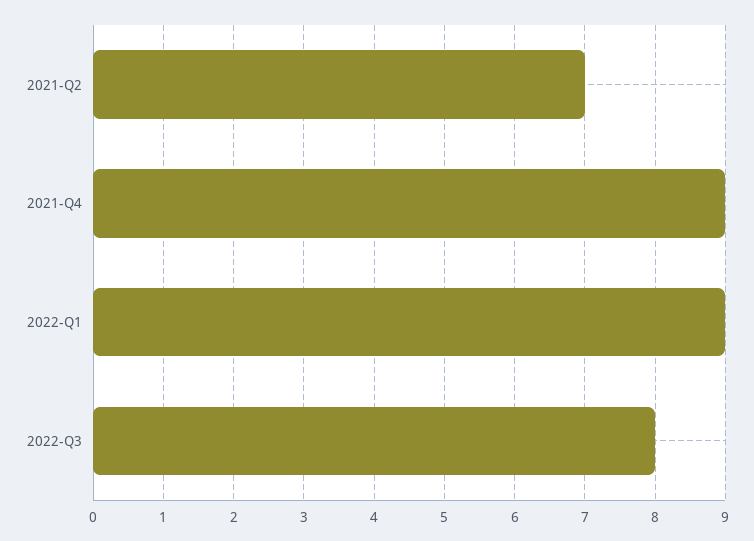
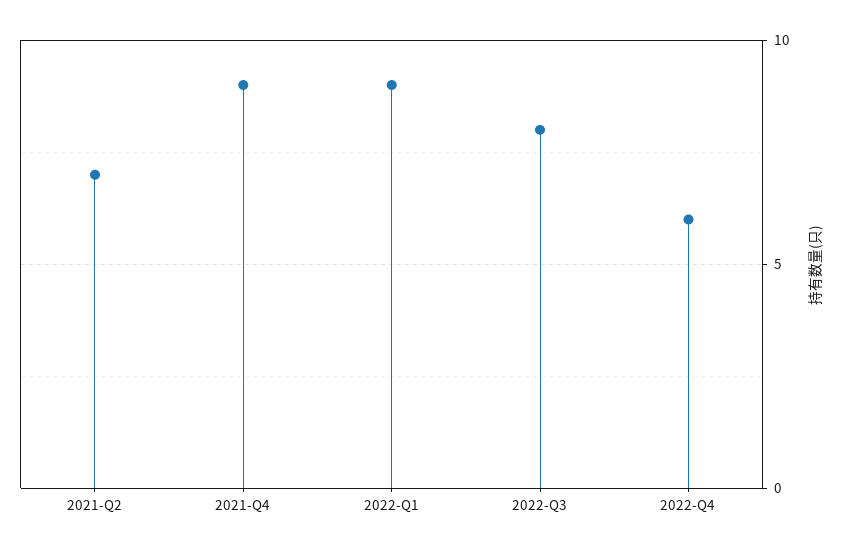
2022-Q4: none -> 6

